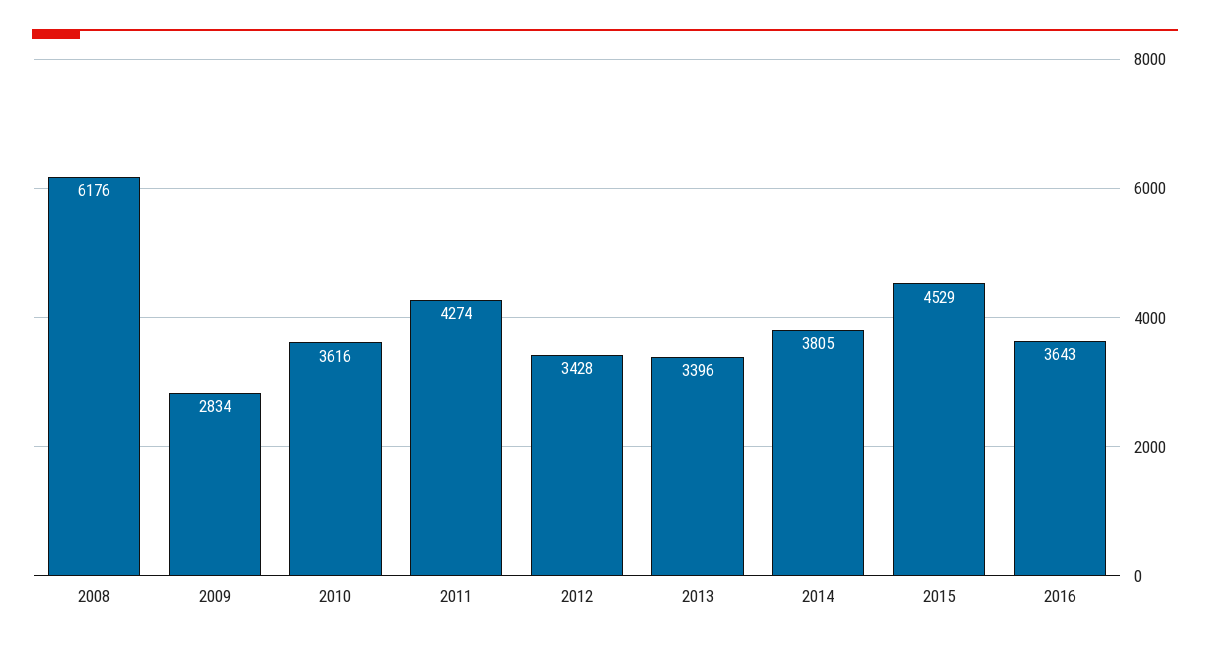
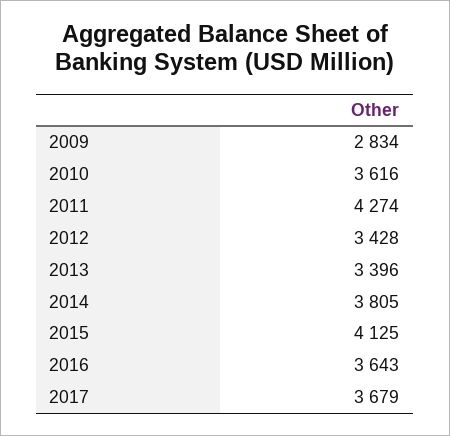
2008: 6176 -> none
2015: 4529 -> 4125
2017: none -> 3679

